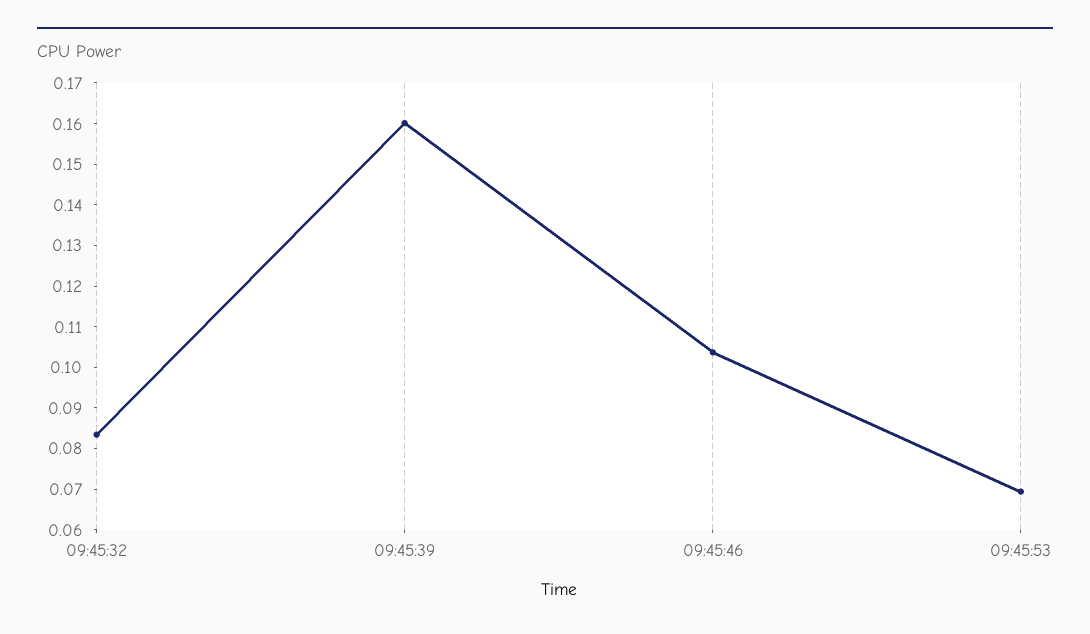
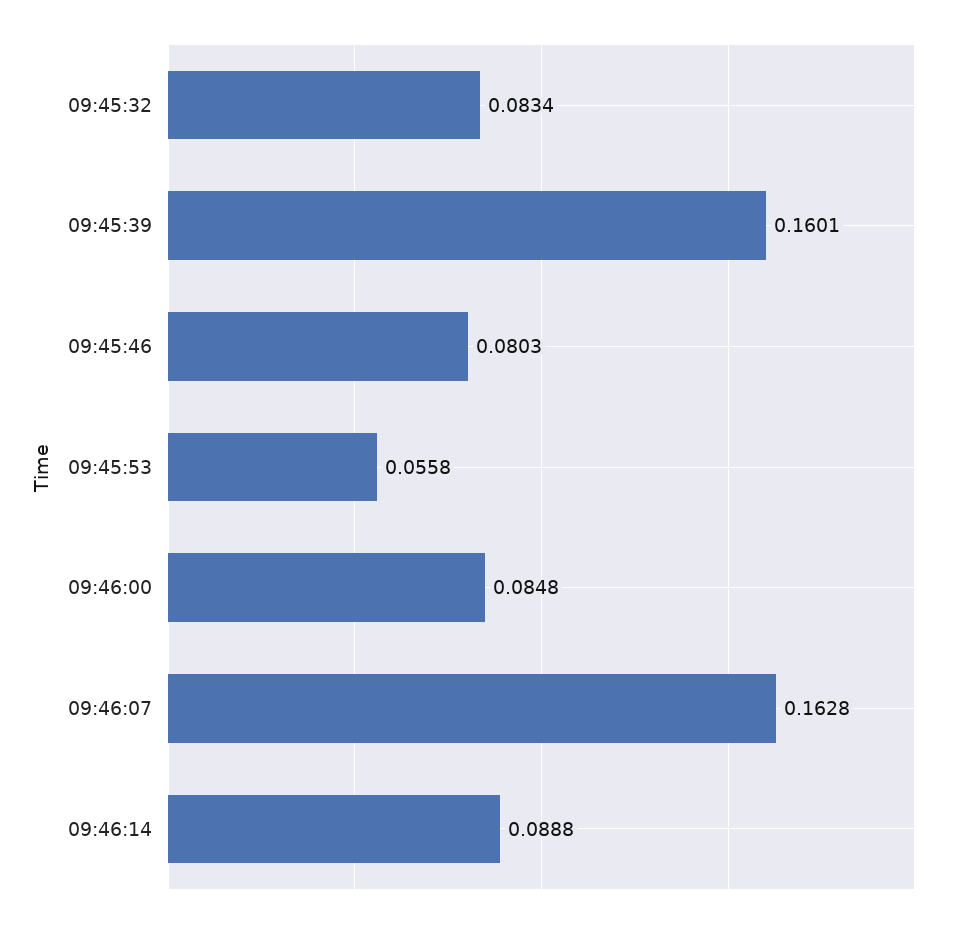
09:45:46: 0.104 -> 0.0803
09:45:53: 0.07 -> 0.0558
09:46:00: none -> 0.0848
09:46:07: none -> 0.1628
09:46:14: none -> 0.0888

